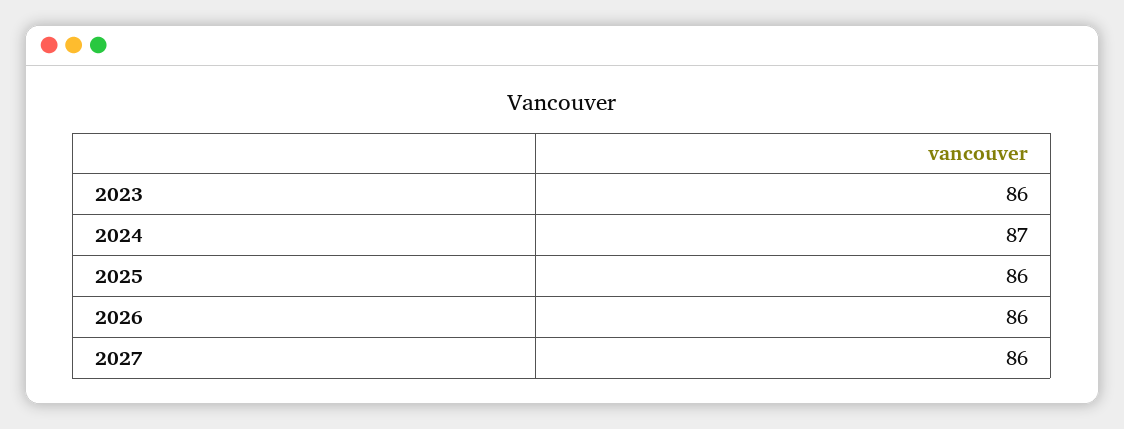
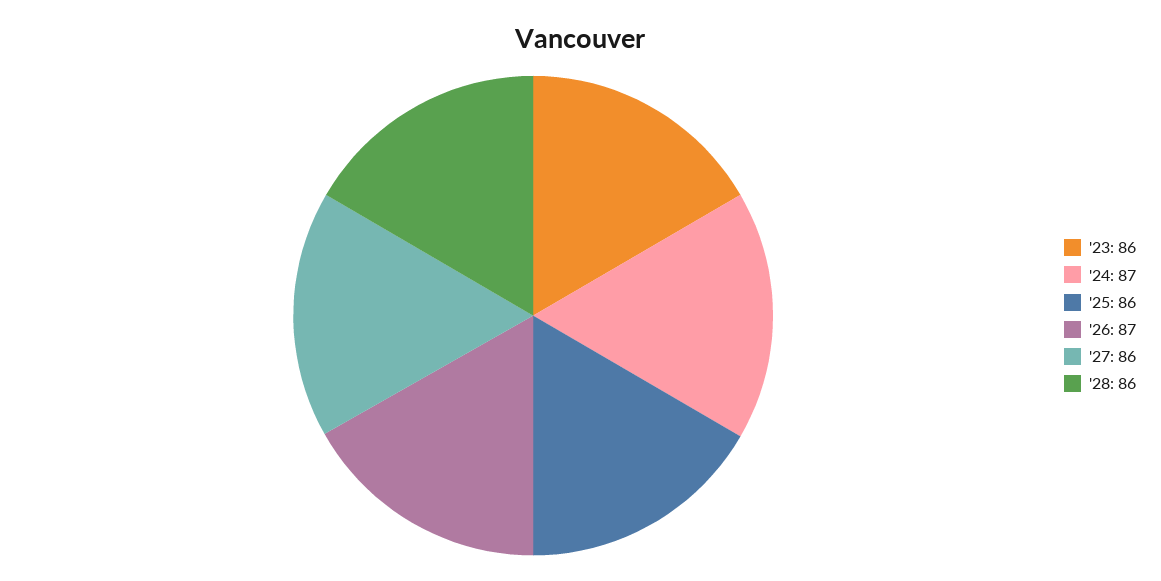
2026: 86 -> 87
'28: none -> 86

